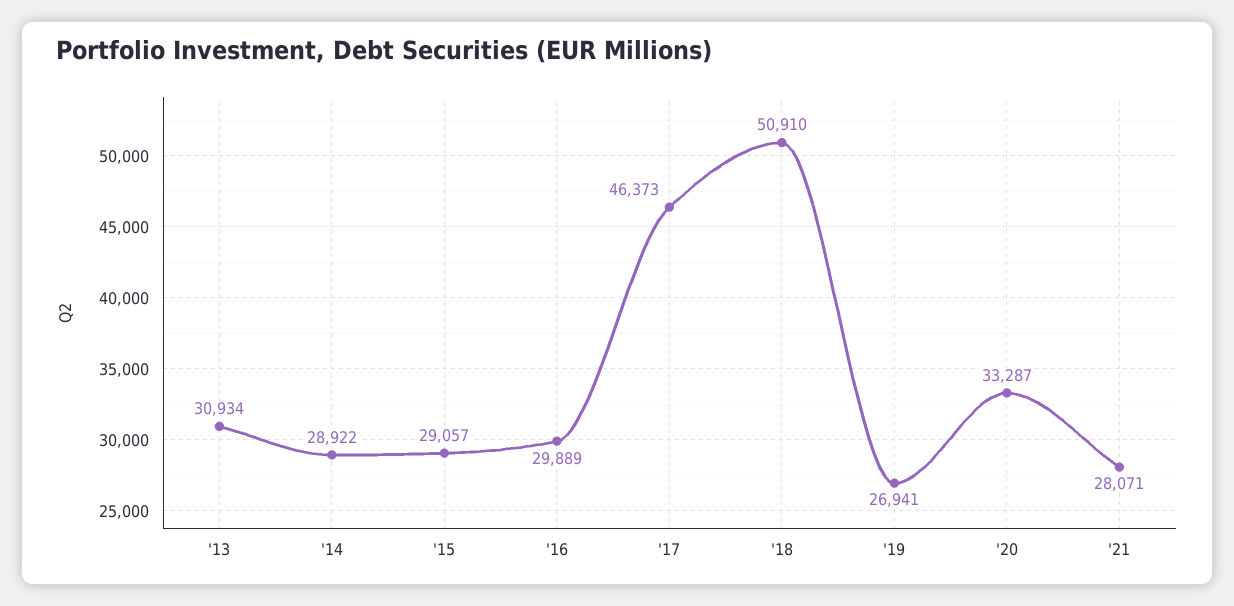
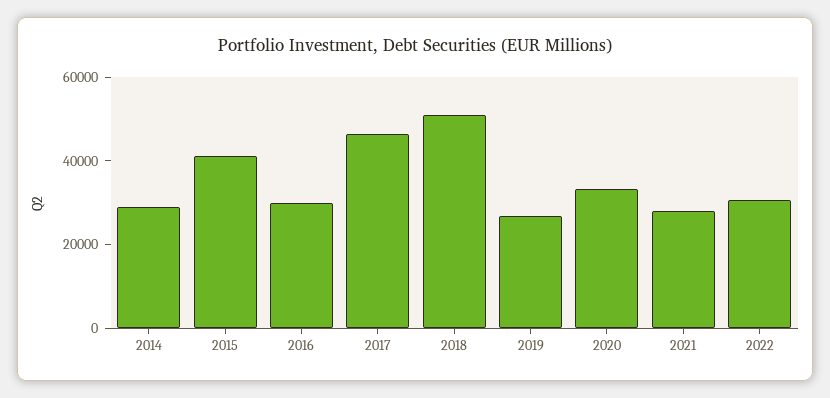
'13: 30934 -> none
'15: 29057 -> 40000
2022: none -> 30000

